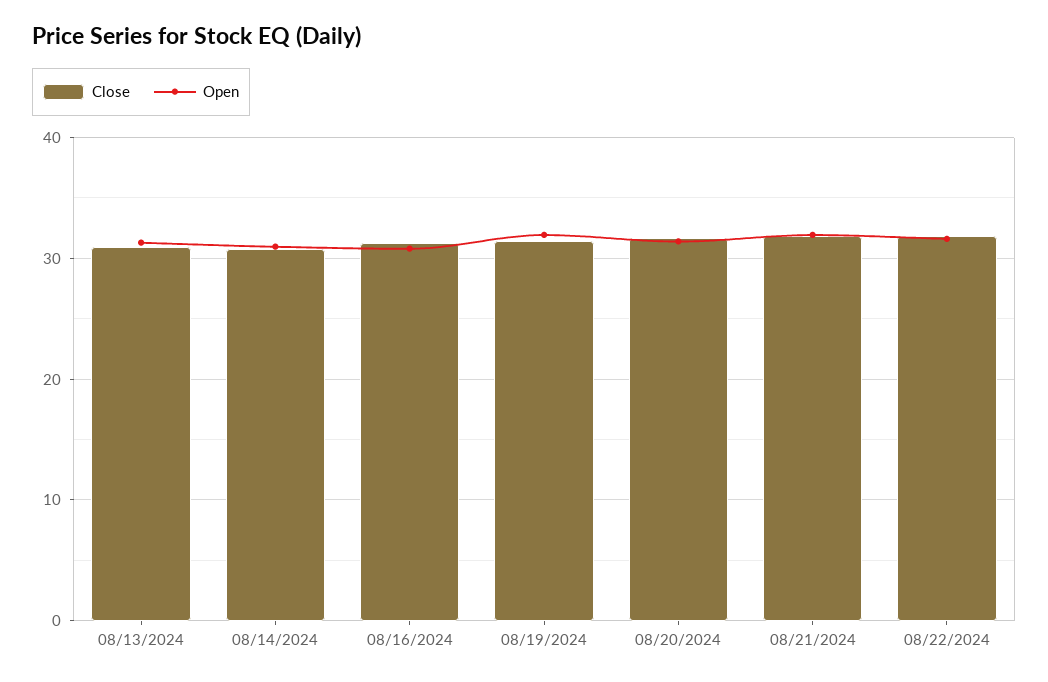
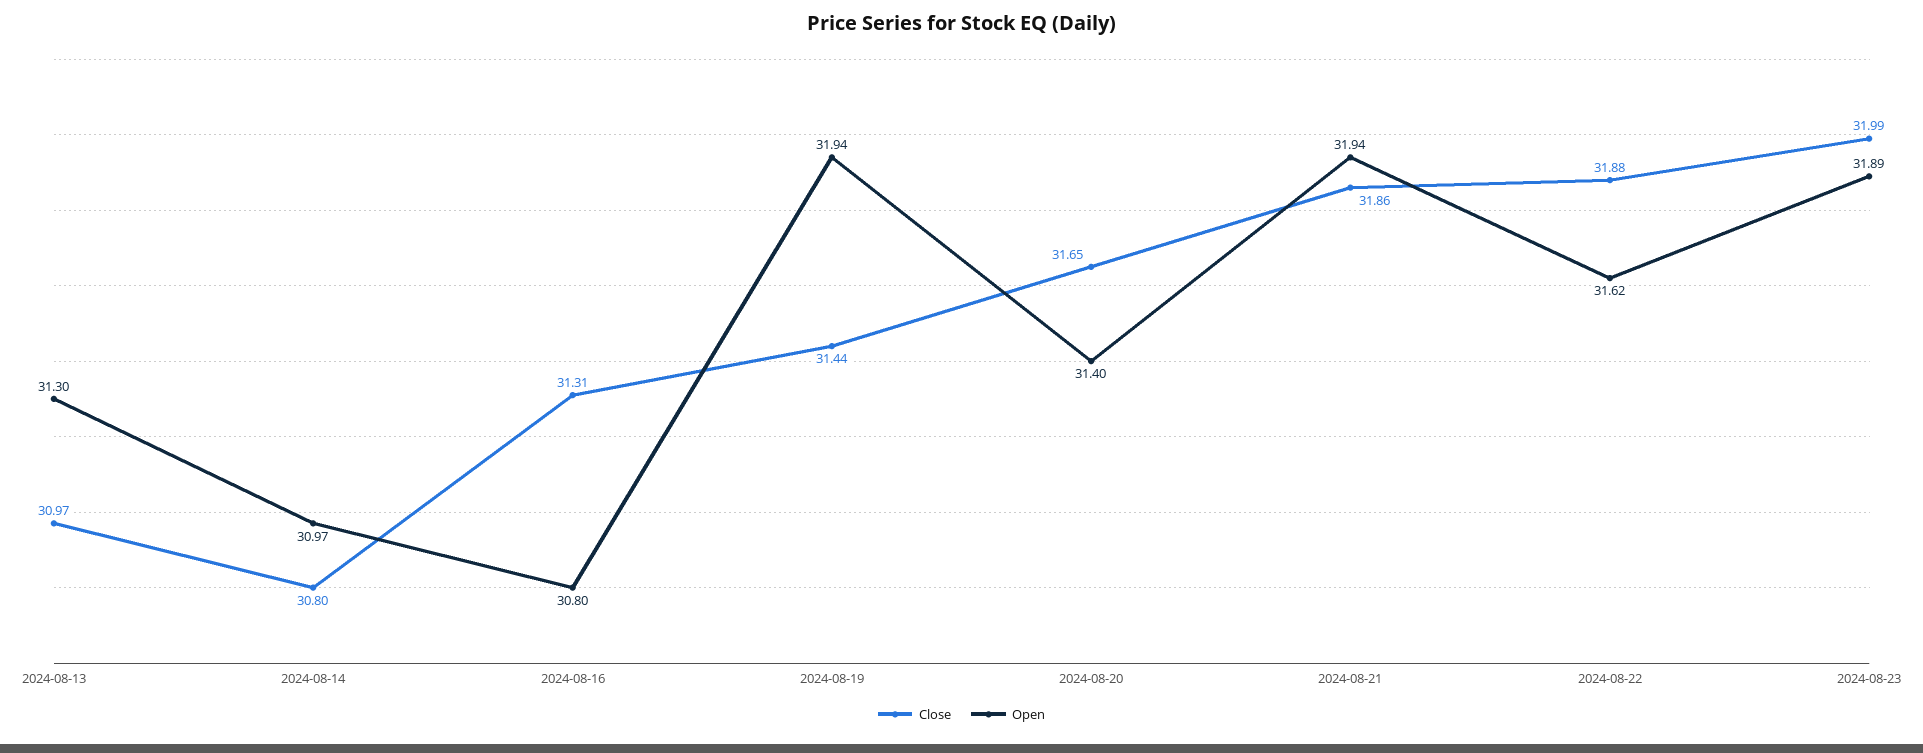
Close, 2024-08-23: none -> 31.99
Open, 2024-08-23: none -> 31.89

